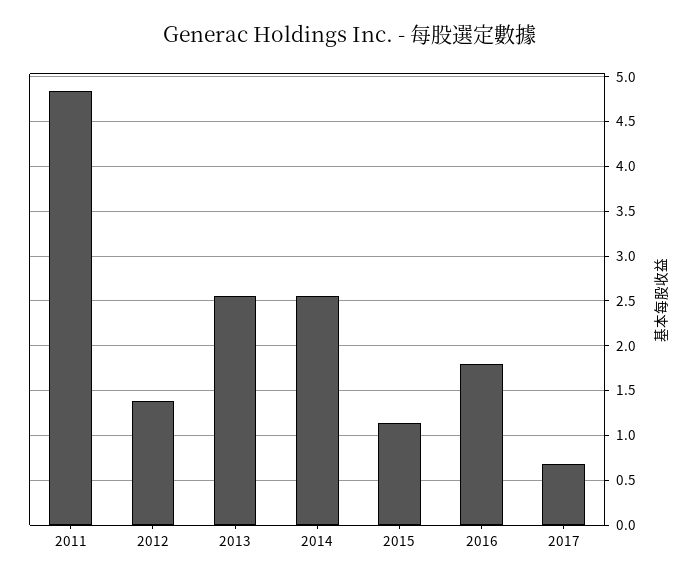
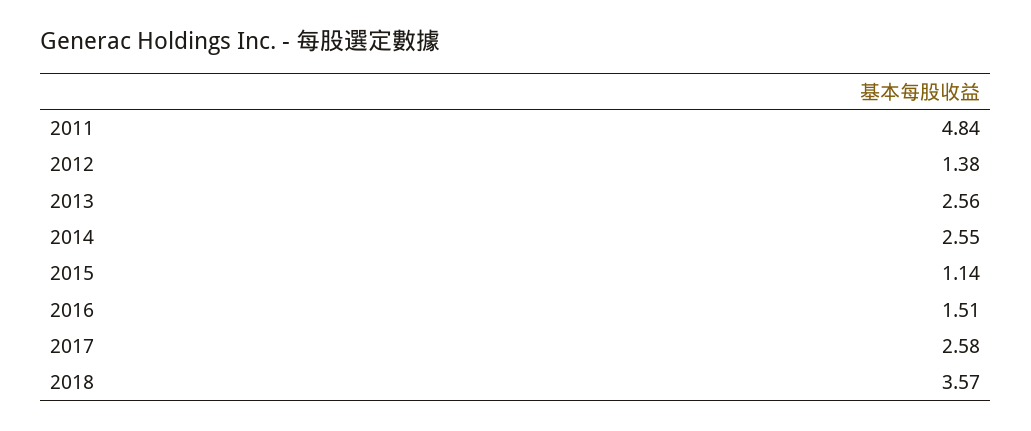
2016: 1.8 -> 1.51
2017: 0.7 -> 2.58
2018: none -> 3.57

